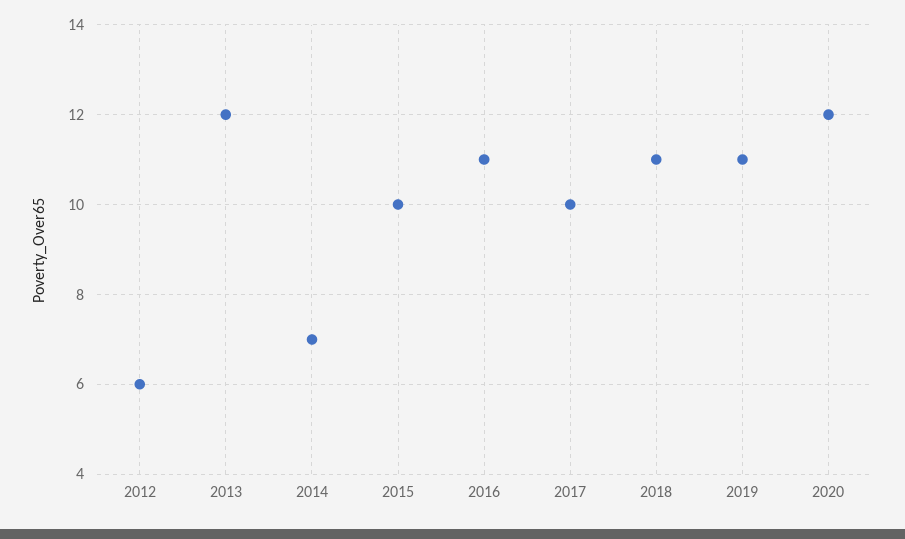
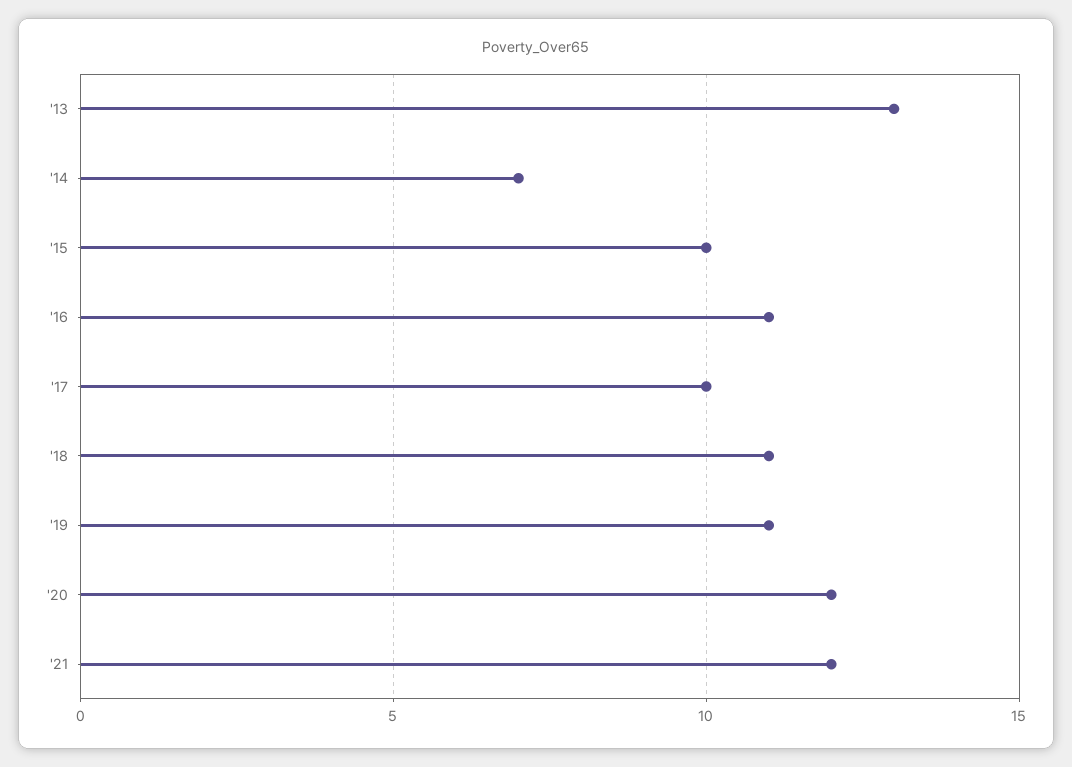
2012: 6 -> none
2013: 12 -> 13
'21: none -> 12

